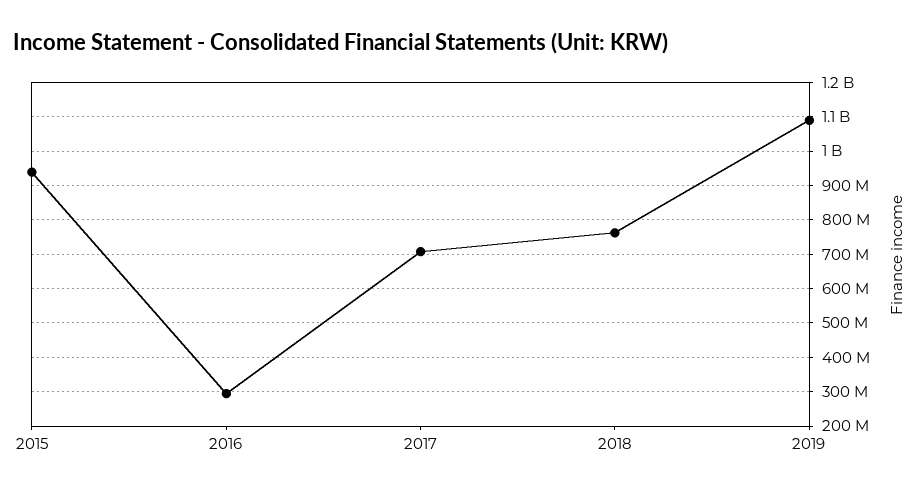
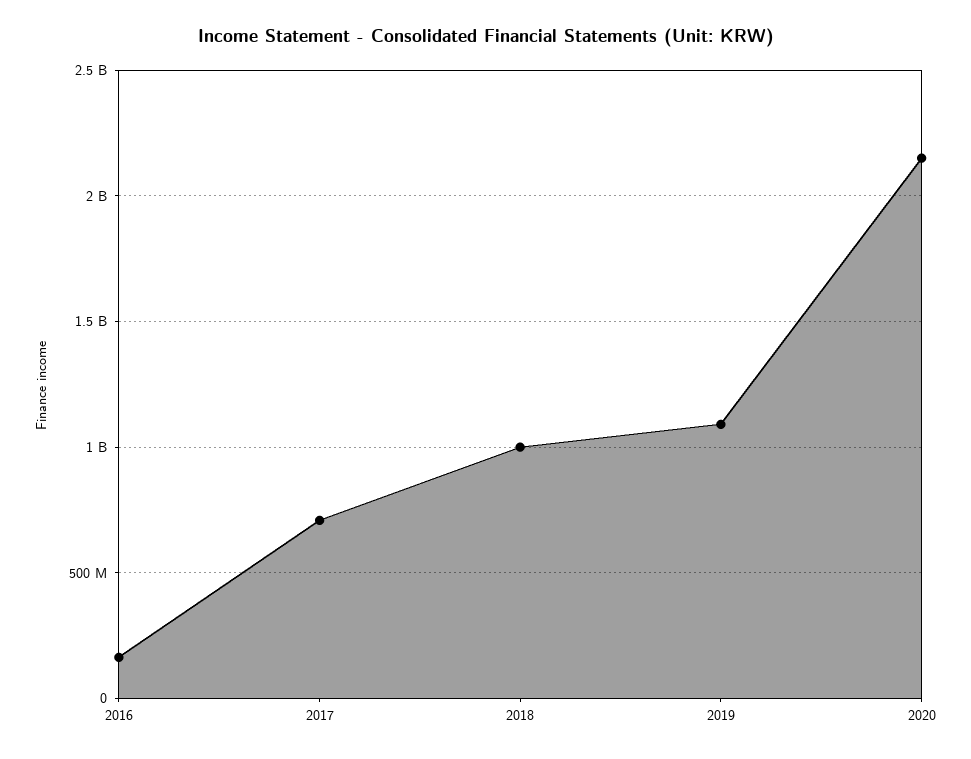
2015: 940000000 -> none
2016: 300000000 -> 150000000
2018: 760000000 -> 1000000000
2020: none -> 2150000000

